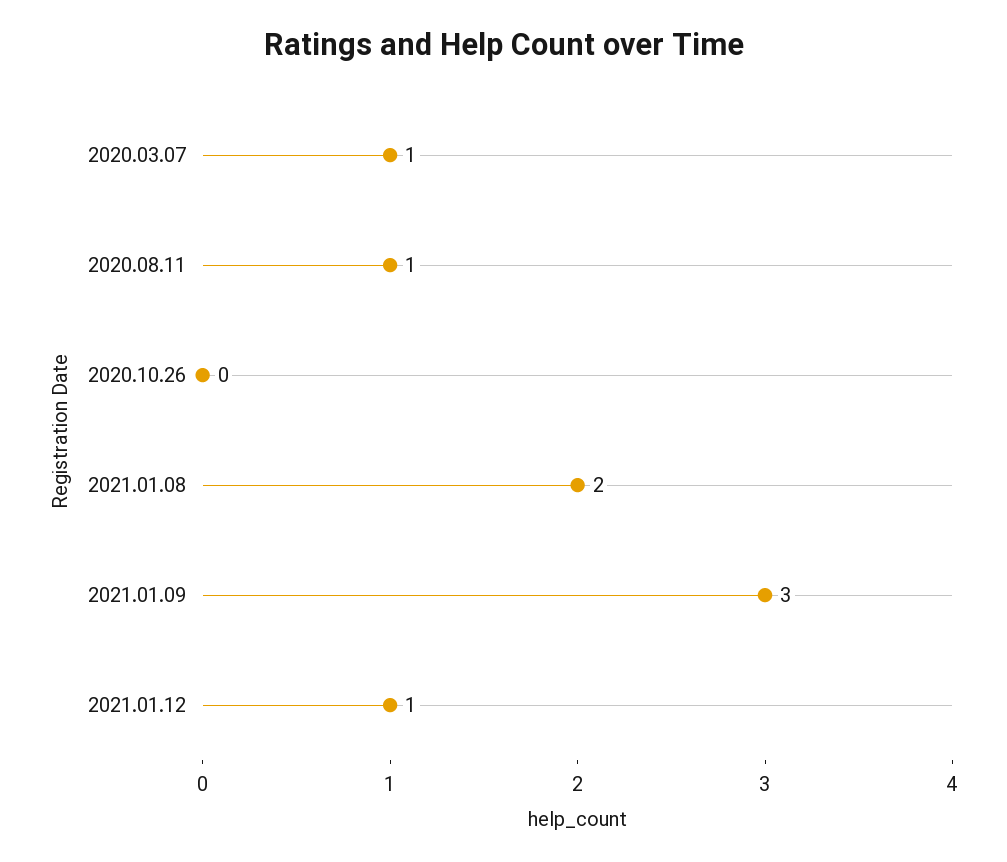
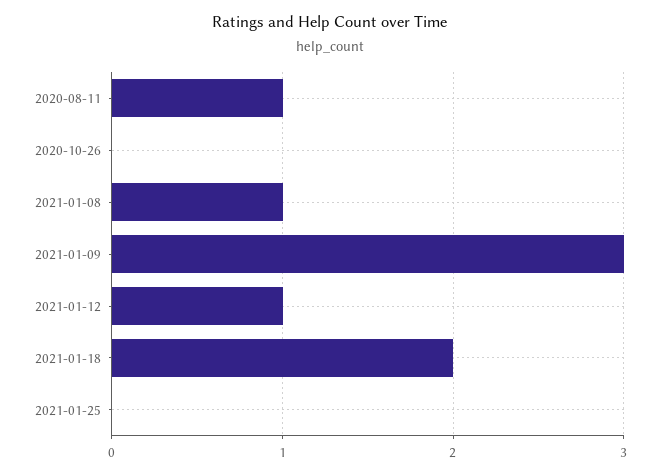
2020.03.07: 1 -> none
2021.01.08: 2 -> 1
2021-01-18: none -> 2
2021-01-25: none -> 0

